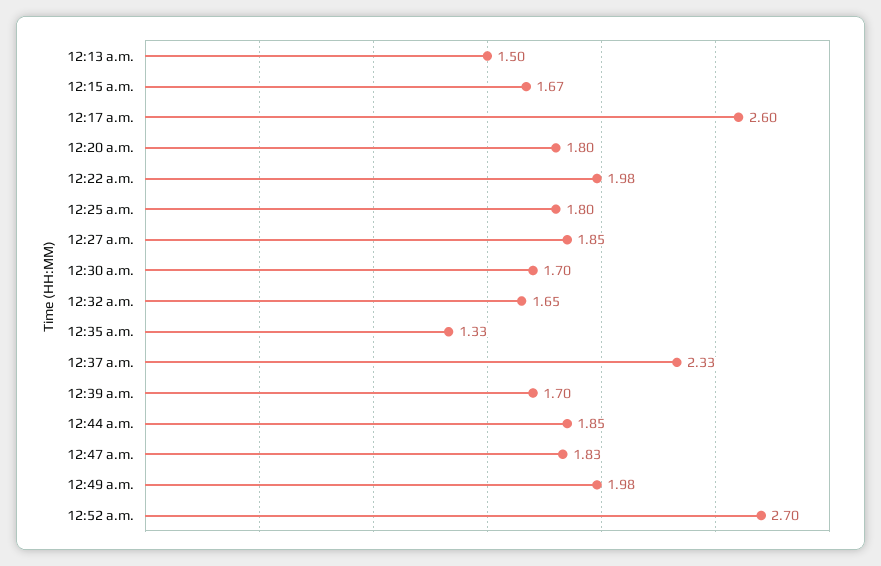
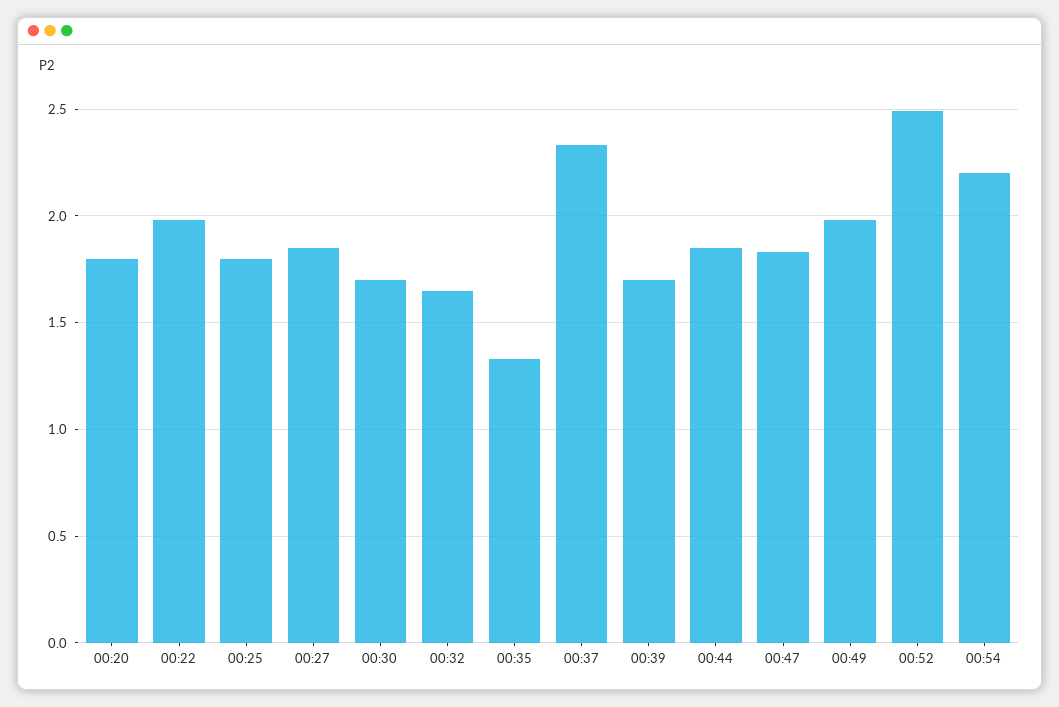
12:13 a.m.: 1.5 -> none
12:15 a.m.: 1.67 -> none
12:17 a.m.: 2.6 -> none
12:52 a.m.: 2.7 -> 2.5
00:54: none -> 2.2

